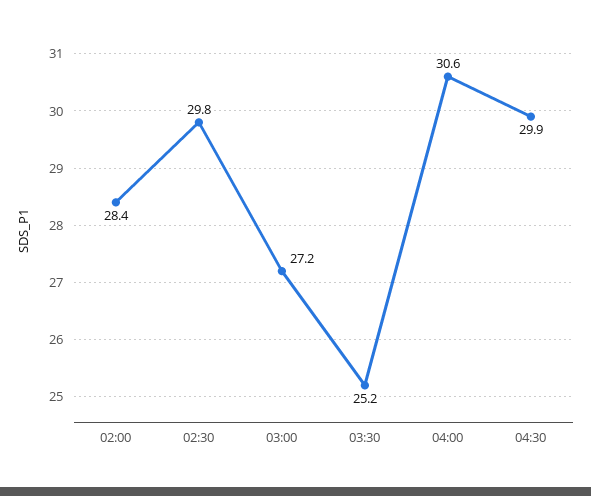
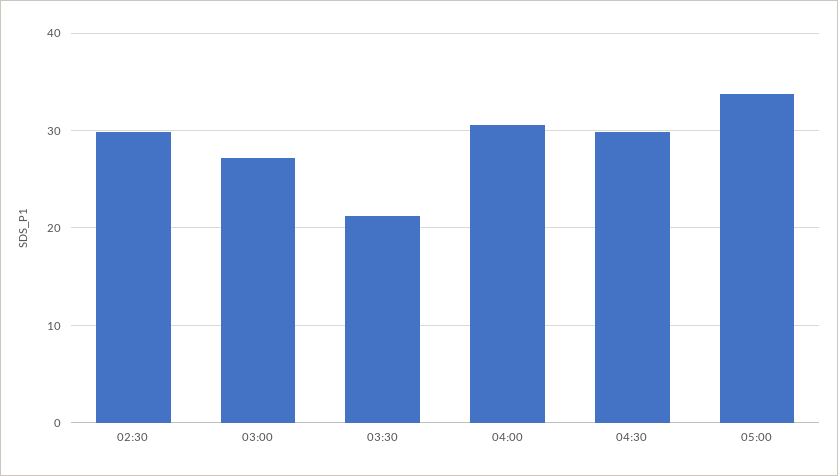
02:00: 28.4 -> none
03:30: 25.2 -> 21
05:00: none -> 34

